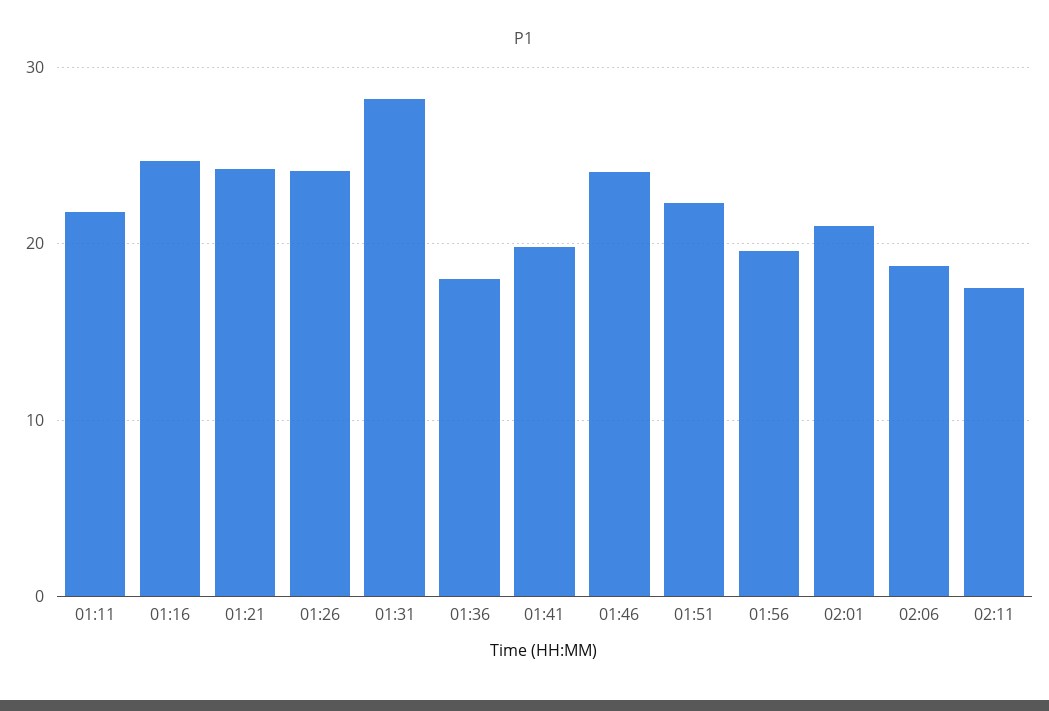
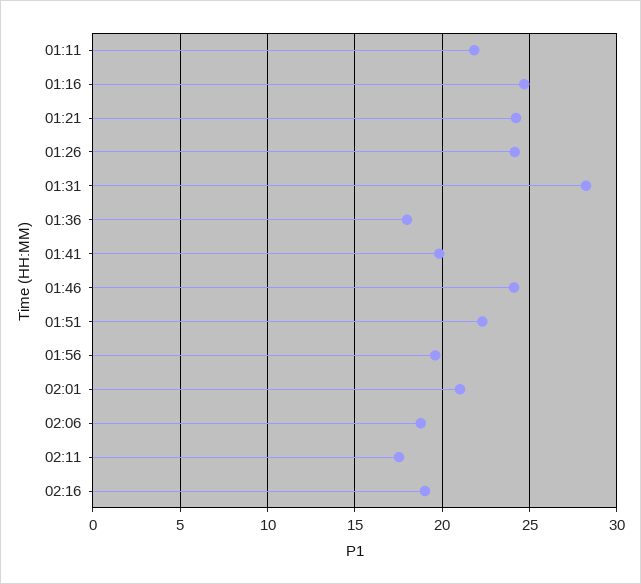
02:16: none -> 19

